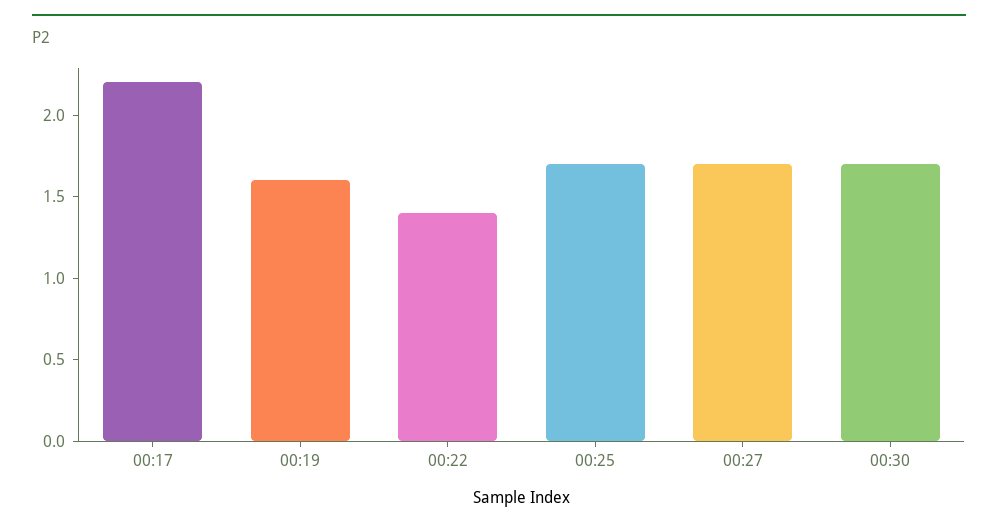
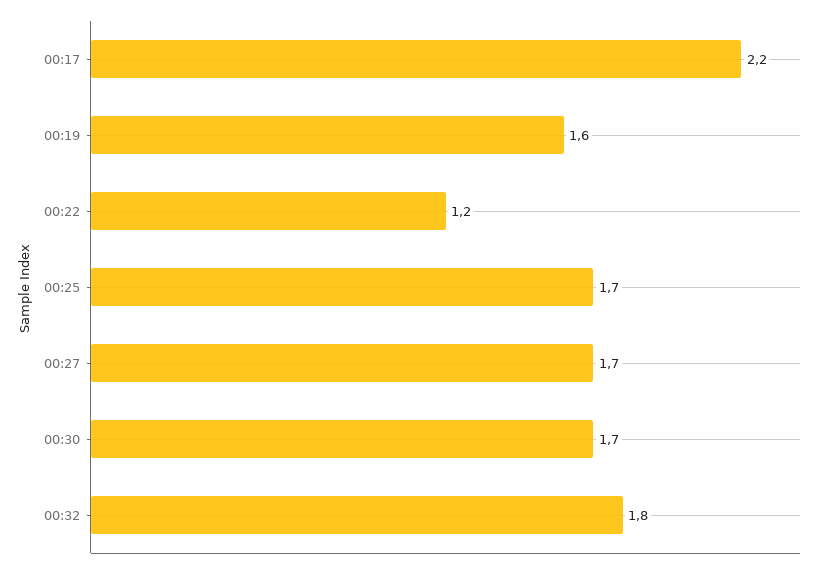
00:22: 1.4 -> 1.2
00:32: none -> 1.8

